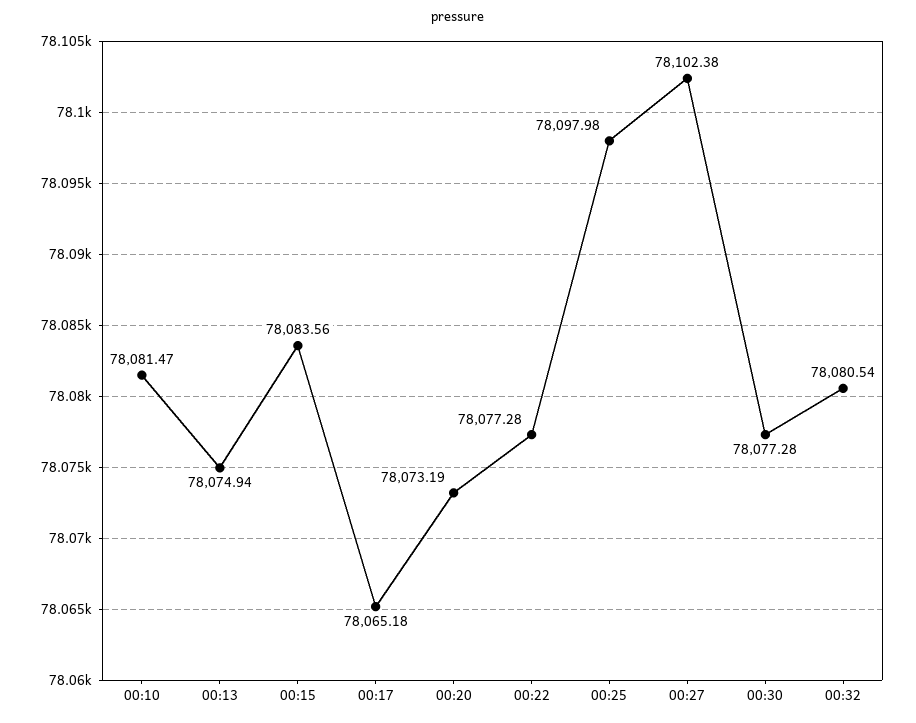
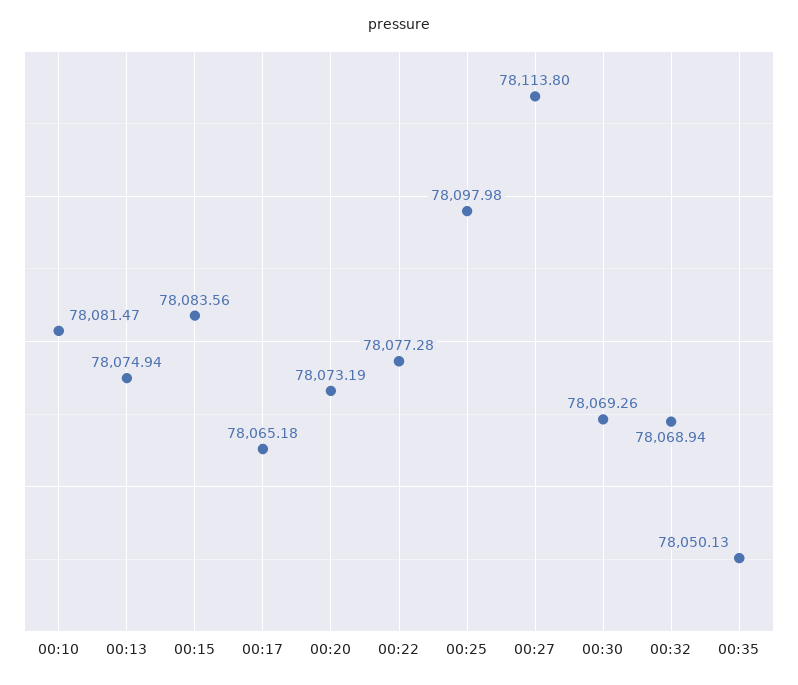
00:27: 78102.38 -> 78113.8
00:30: 78077.28 -> 78069.26
00:32: 78080.54 -> 78068.94
00:35: none -> 78050.13

